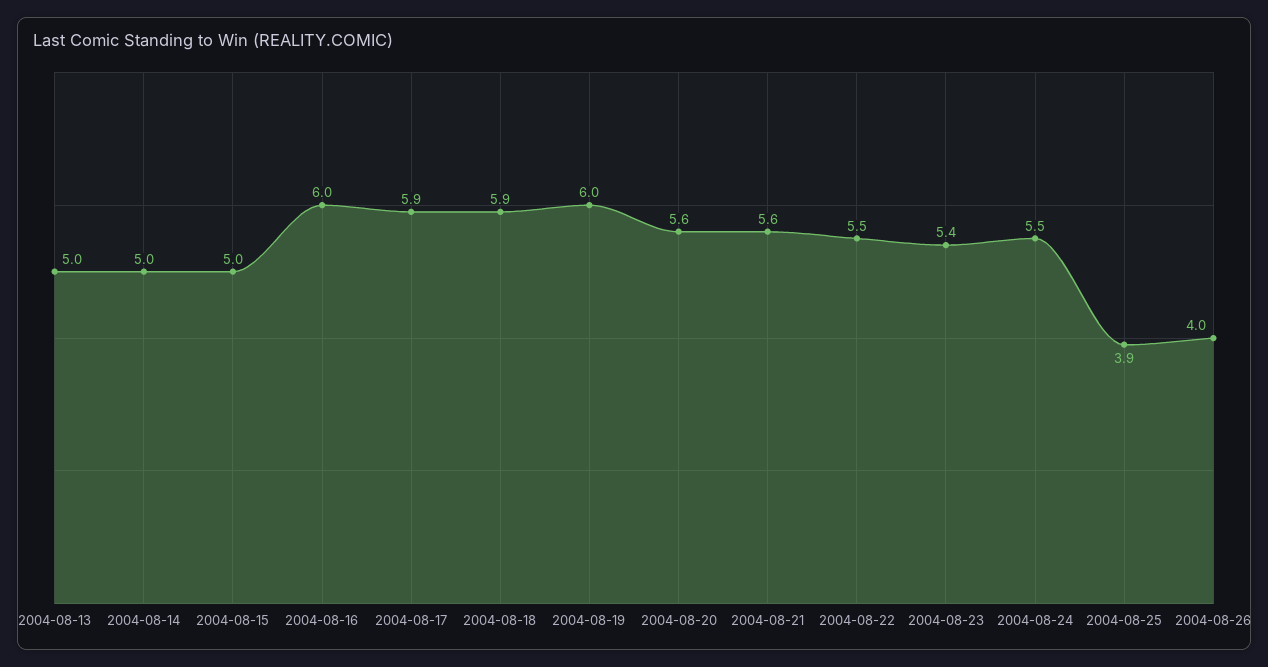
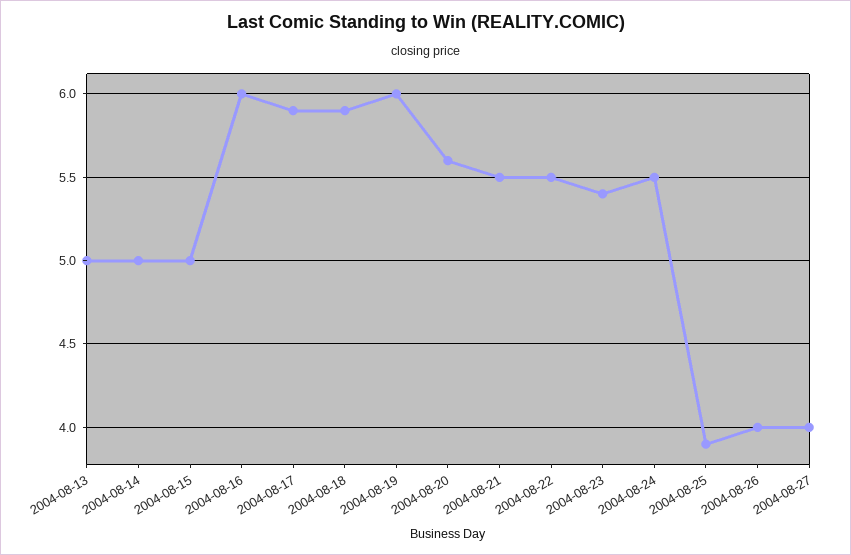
2004-08-21: 5.6 -> 5.5
2004-08-27: none -> 4

